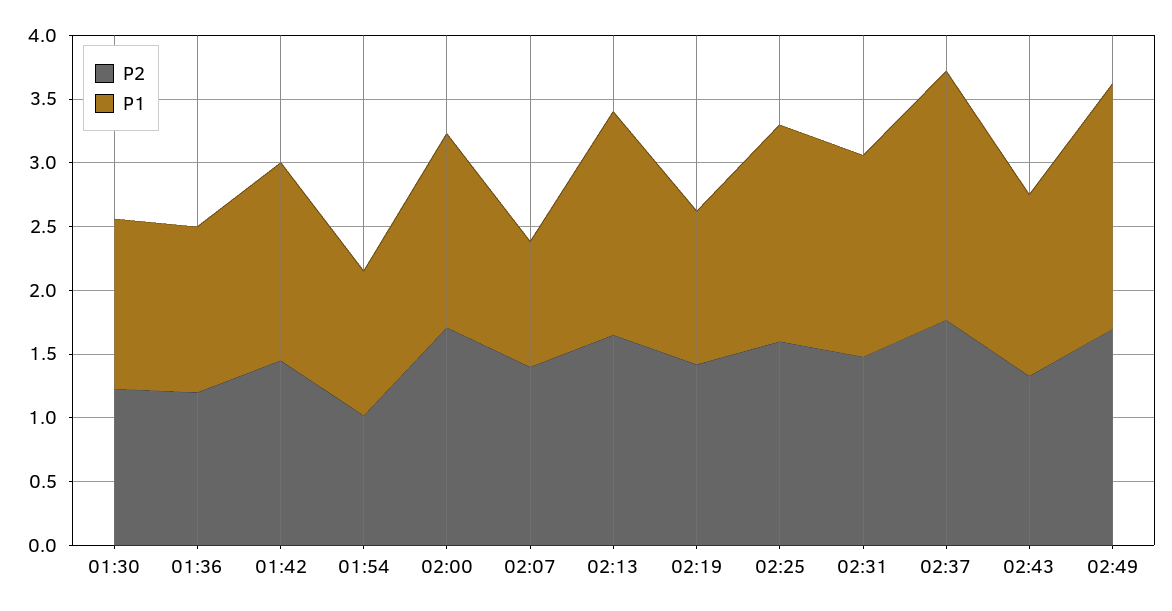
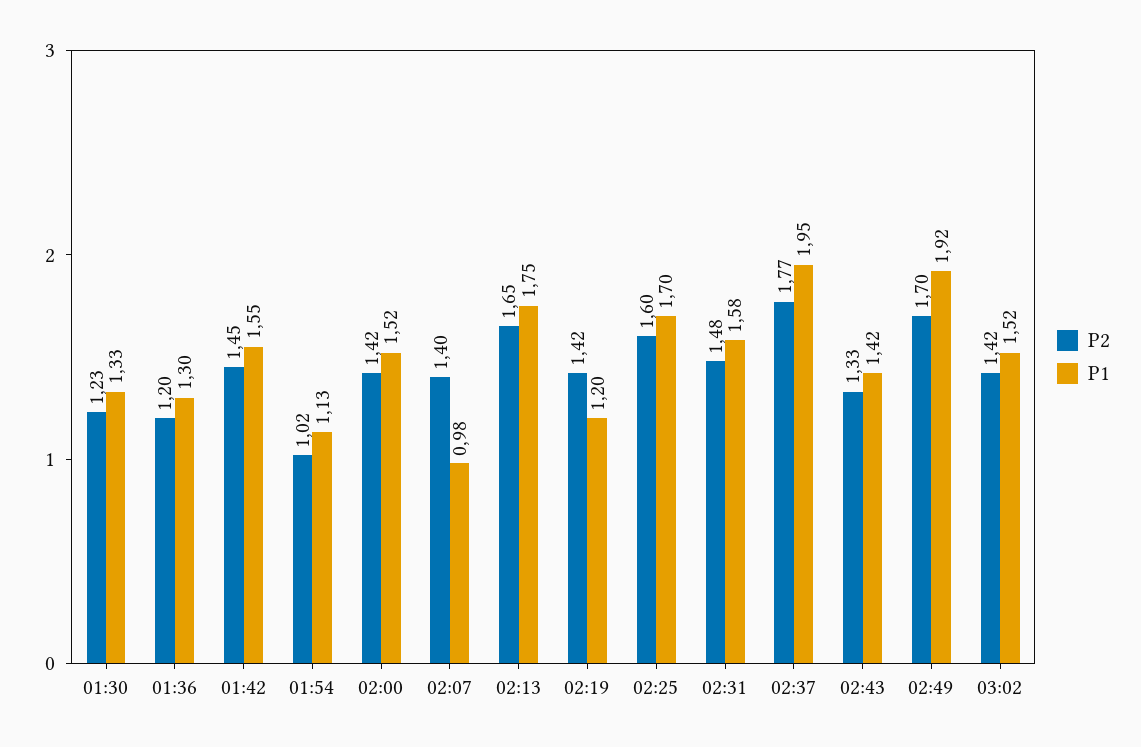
P2, 02:00: 1.7 -> 1.42
P2, 03:02: none -> 1.42
P1, 03:02: none -> 1.52

